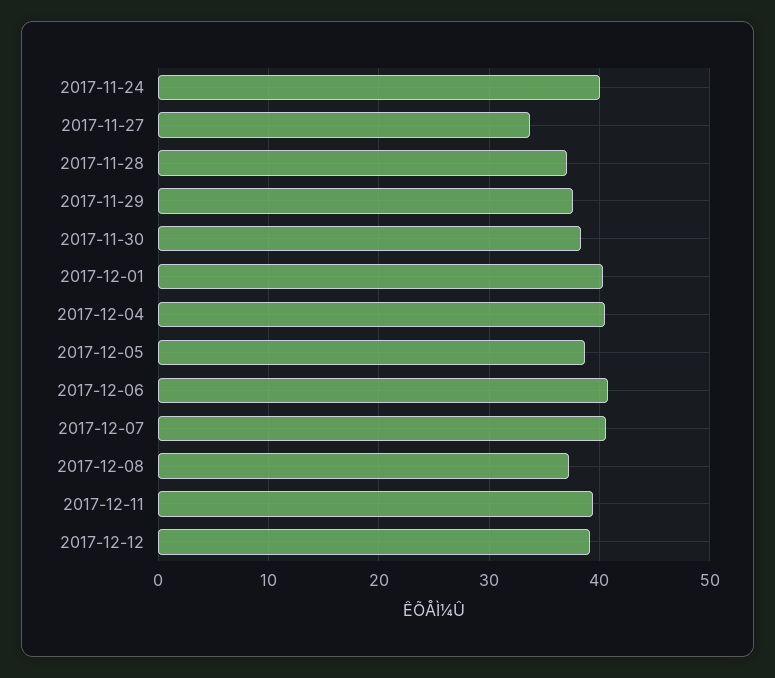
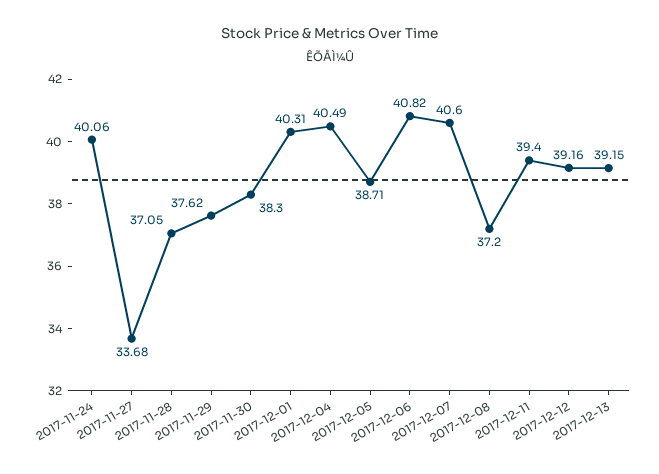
2017-12-13: none -> 39.15

